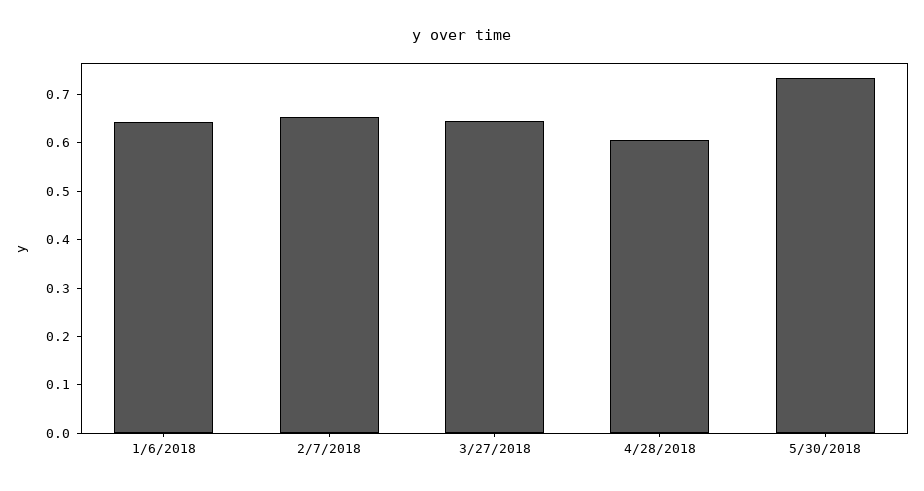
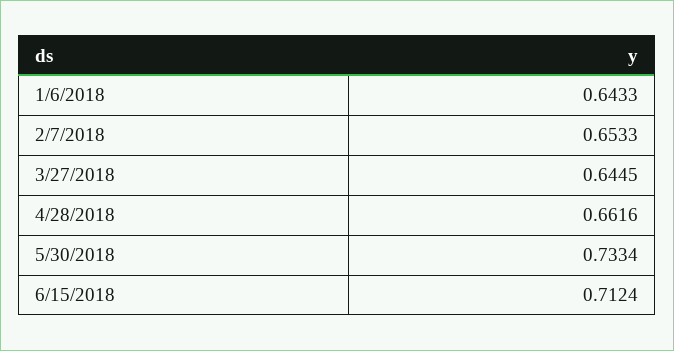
4/28/2018: 0.6 -> 0.6616
6/15/2018: none -> 0.7124

